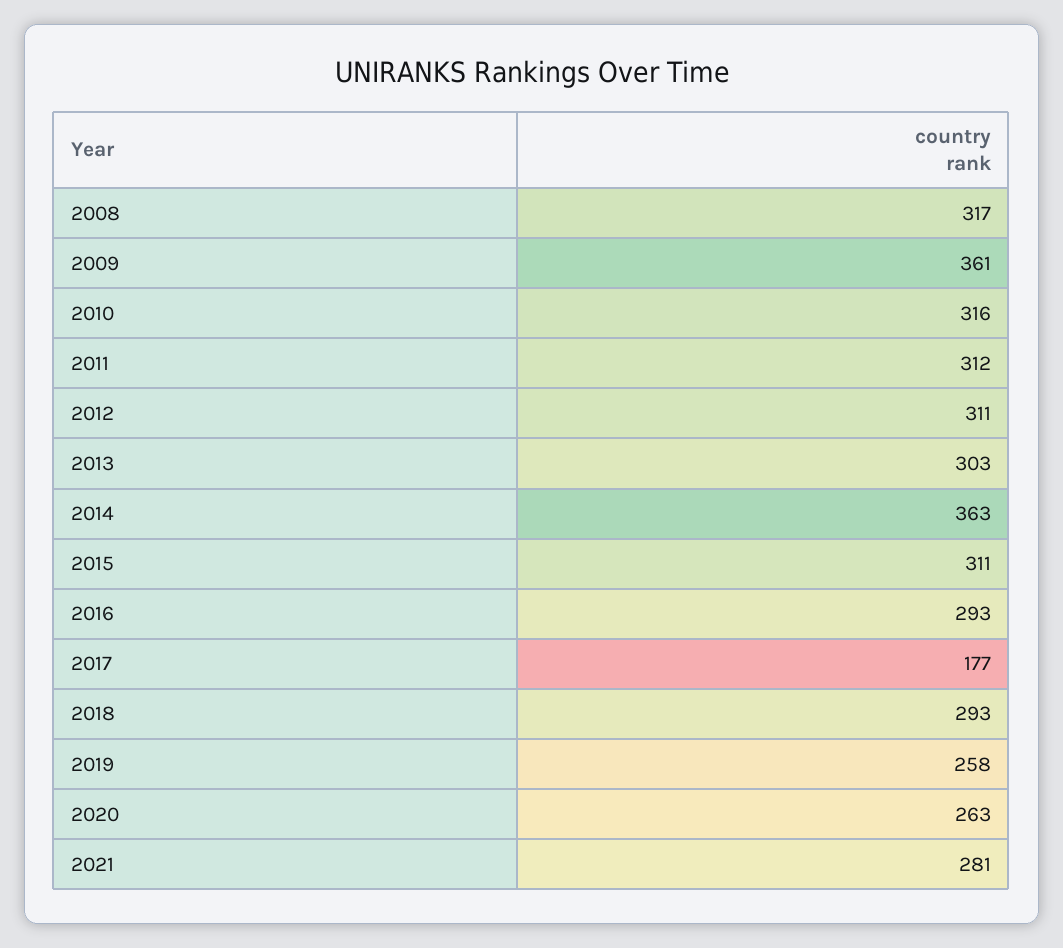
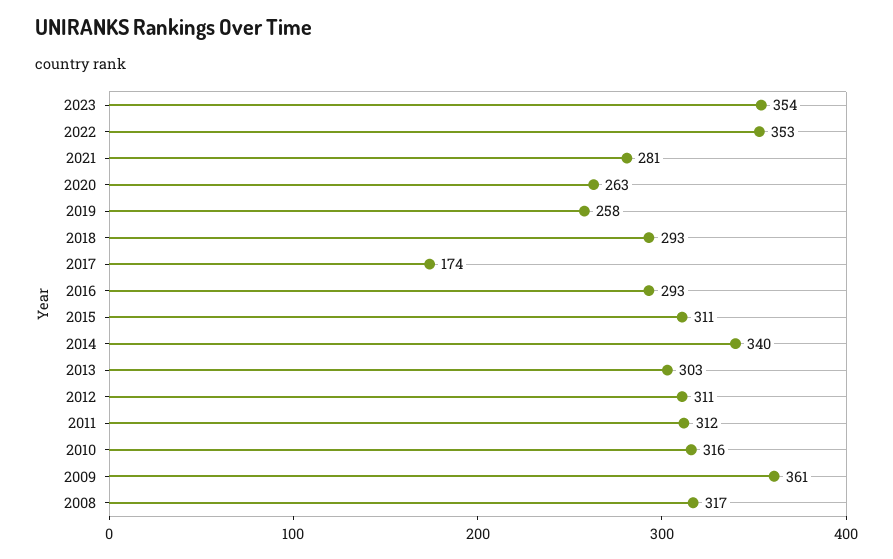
2014: 363 -> 340
2017: 177 -> 174
2023: none -> 354
2022: none -> 353

